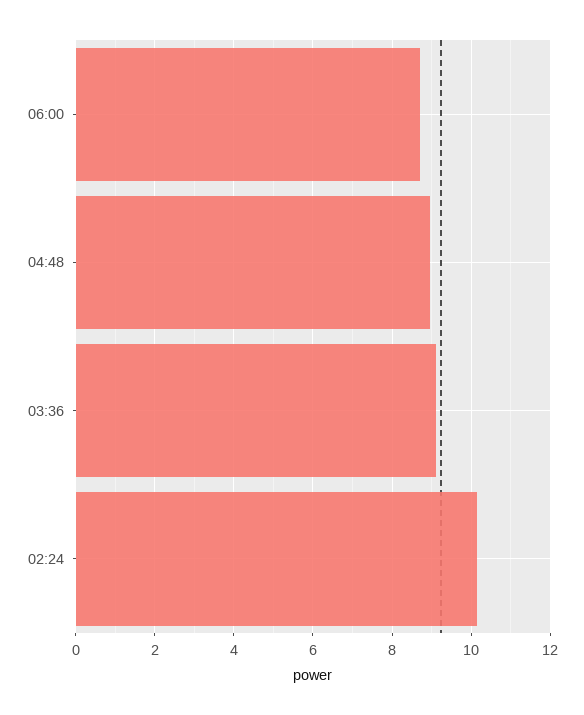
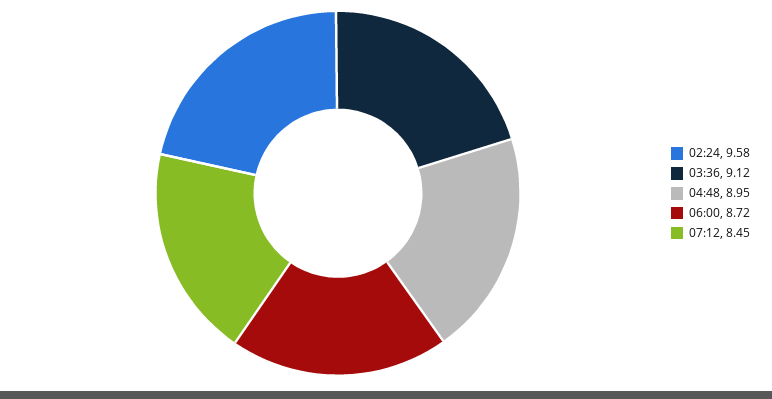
02:24: 10.2 -> 9.58
07:12: none -> 8.45

